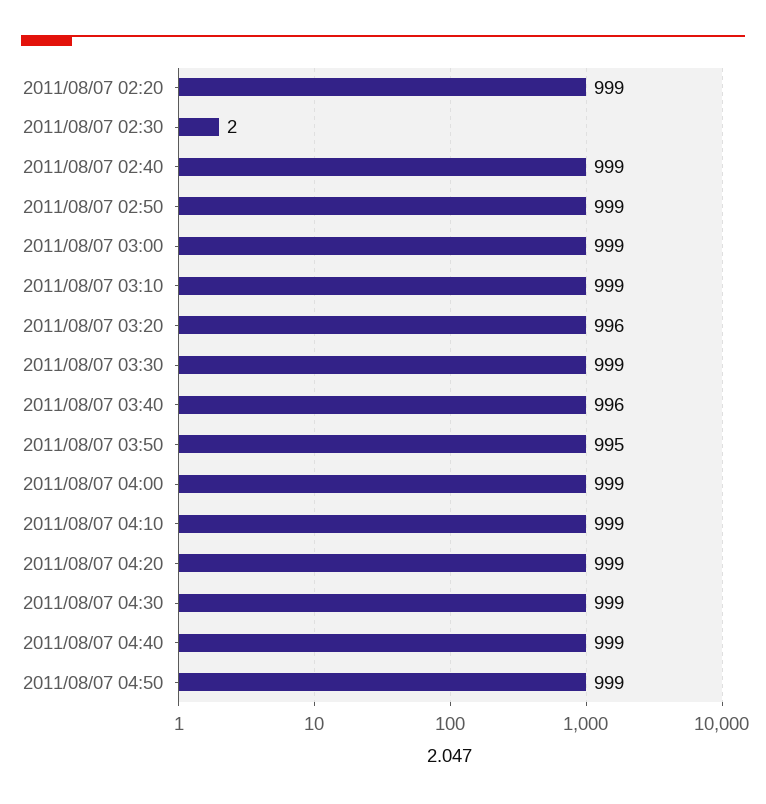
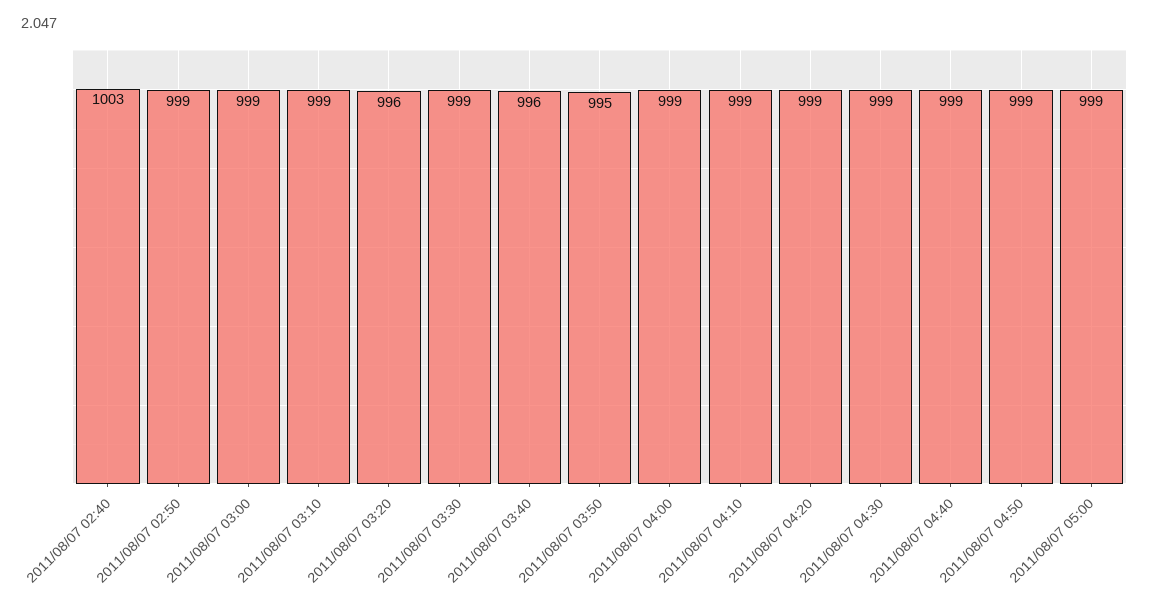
2011/08/07 02:20: 999 -> none
2011/08/07 02:30: 2 -> none
2011/08/07 02:40: 999 -> 1003
2011/08/07 05:00: none -> 999

